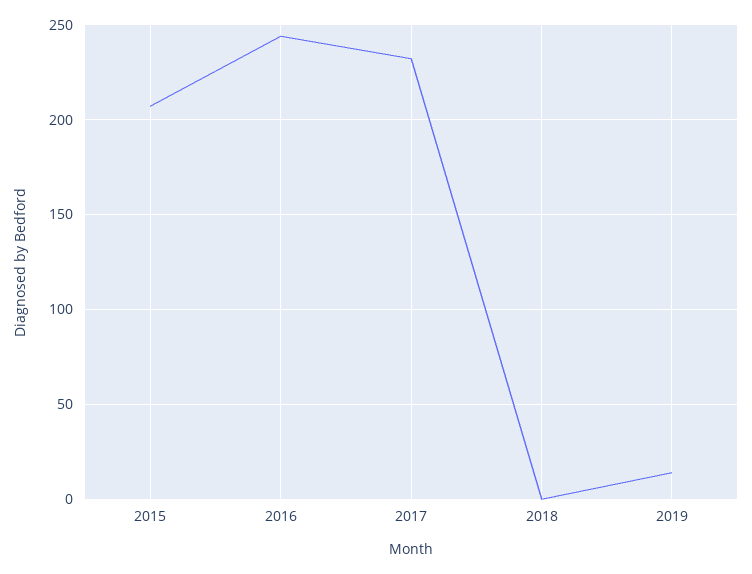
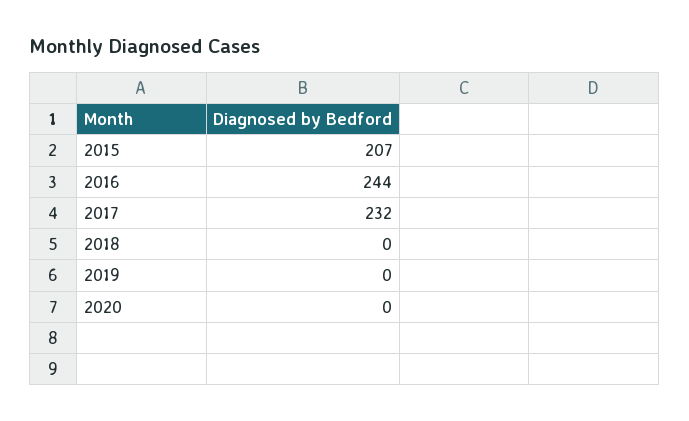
2019: 15 -> 0
2020: none -> 0

